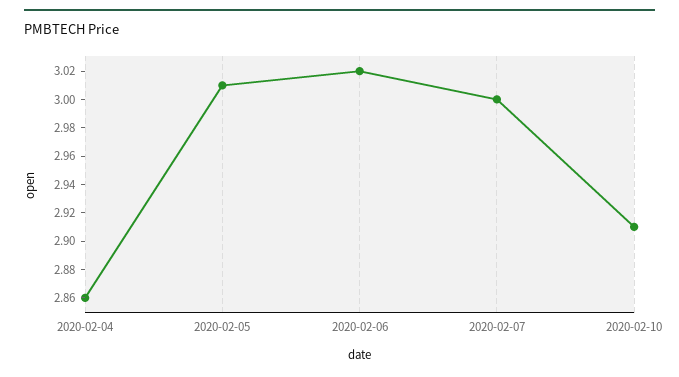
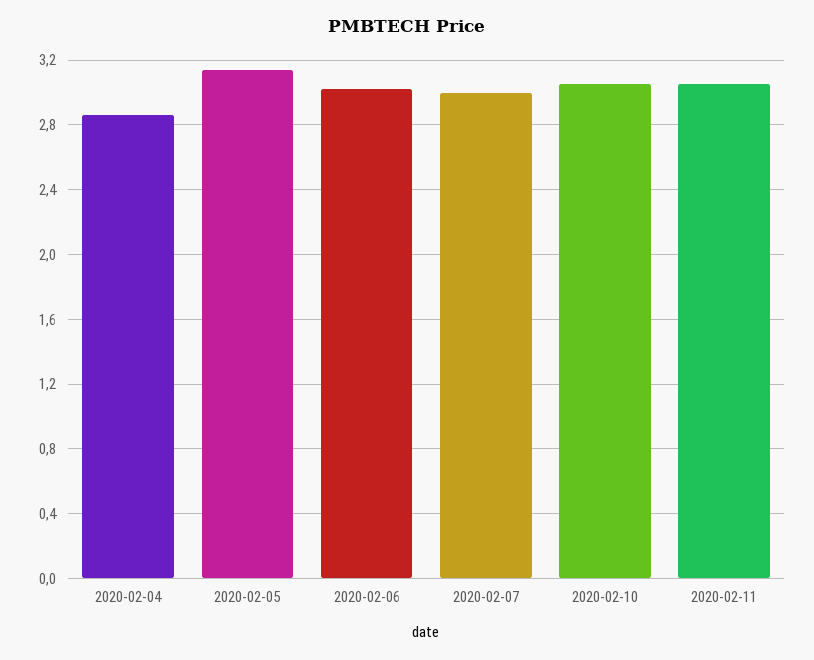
2020-02-05: 3.01 -> 3.15
2020-02-10: 2.91 -> 3.05
2020-02-11: none -> 3.05

